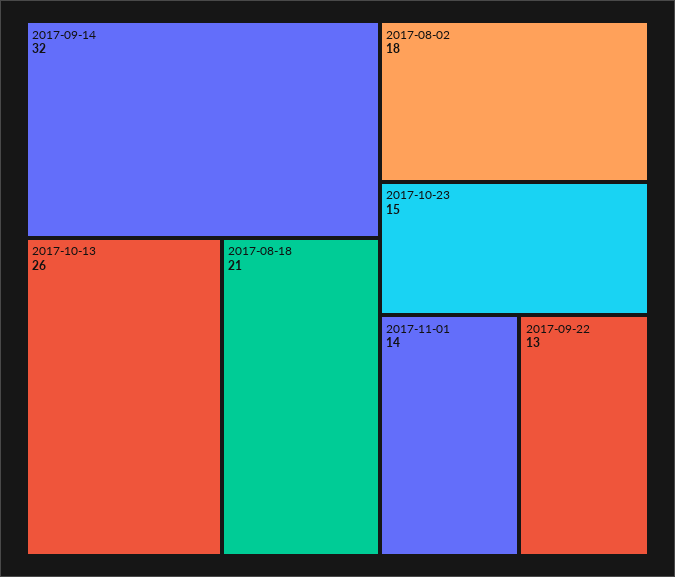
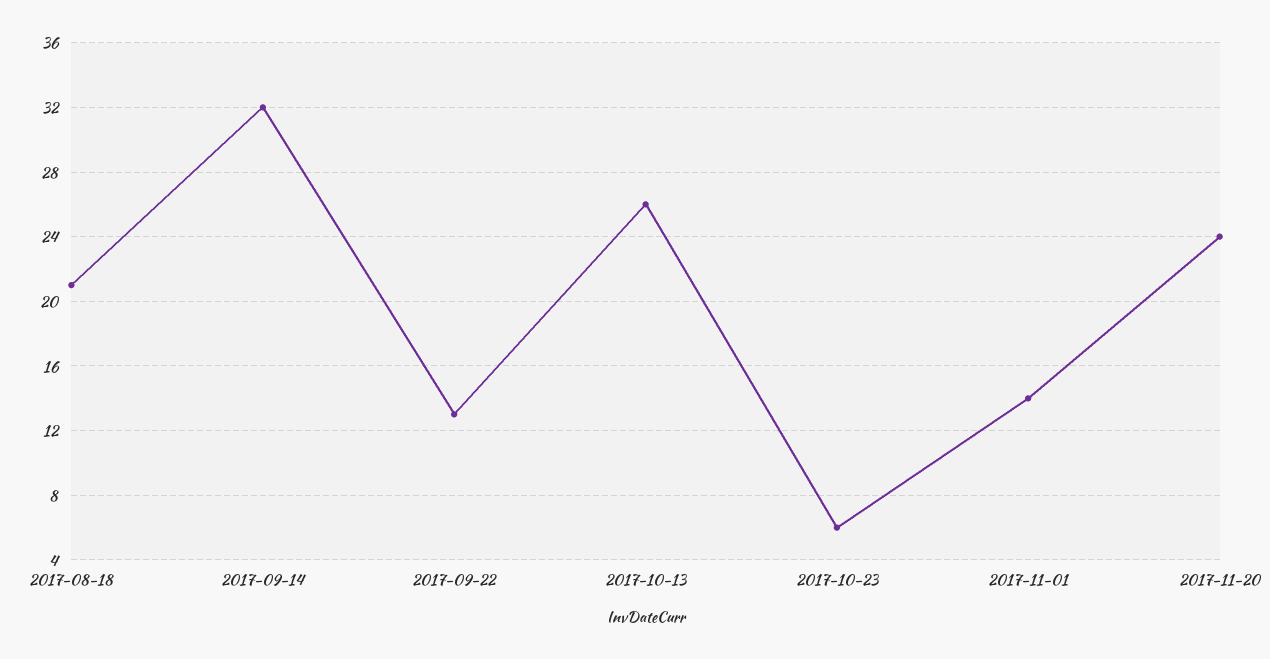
2017-08-02: 18 -> none
2017-10-23: 15 -> 6
2017-11-20: none -> 24

